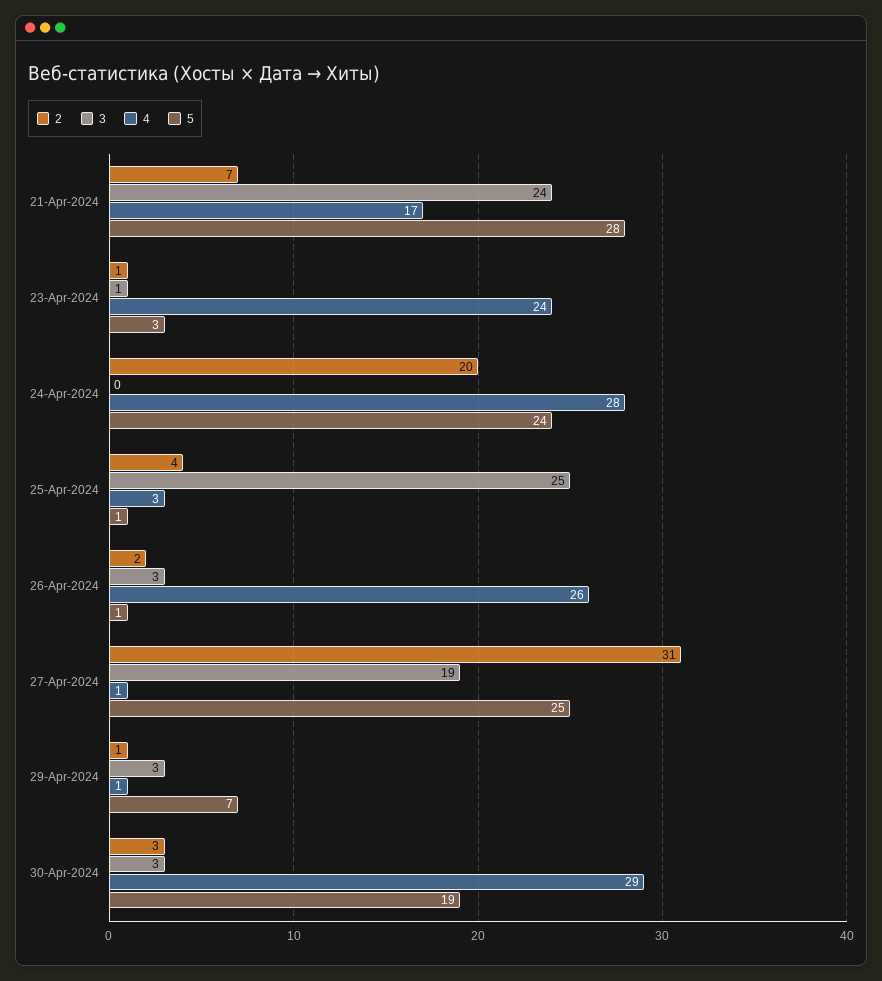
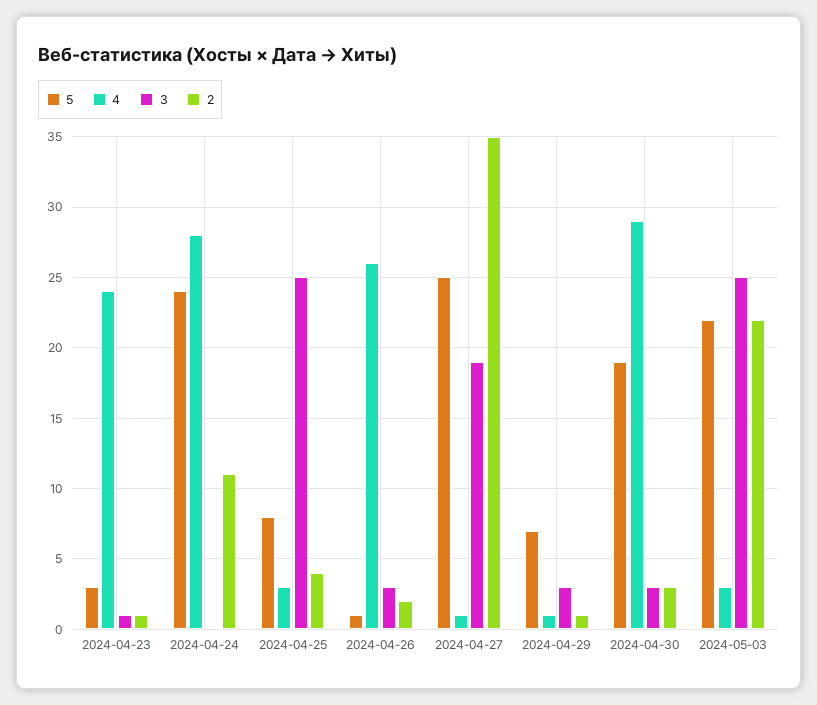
2, 21-Apr-2024: 7 -> none
3, 21-Apr-2024: 24 -> none
4, 21-Apr-2024: 17 -> none
5, 21-Apr-2024: 28 -> none
2, 24-Apr-2024: 20 -> 11
5, 25-Apr-2024: 1 -> 8
2, 27-Apr-2024: 31 -> 35
5, 2024-05-03: none -> 22
4, 2024-05-03: none -> 3
3, 2024-05-03: none -> 25
2, 2024-05-03: none -> 22

